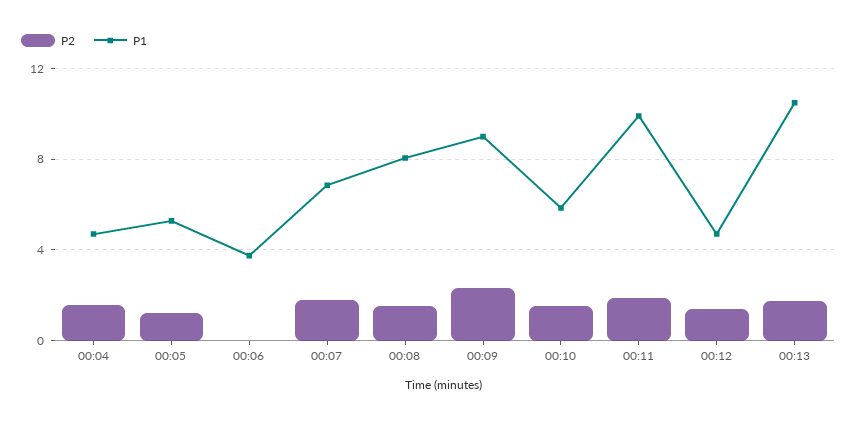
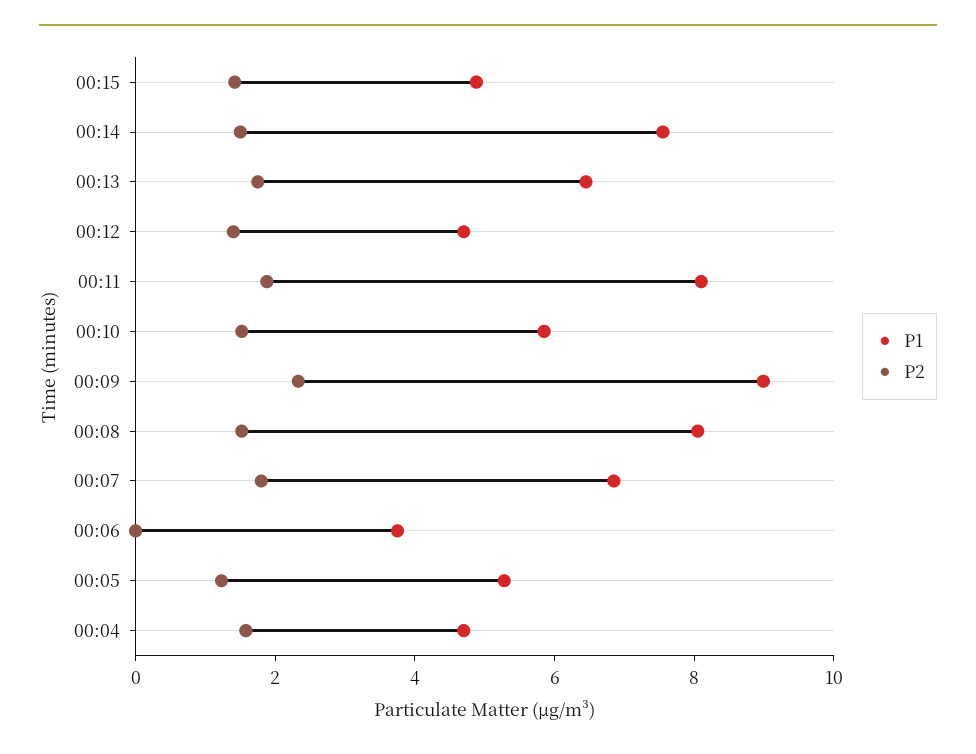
P1, 00:11: 10 -> 8
P1, 00:13: 10.5 -> 6.5
P1, 00:15: none -> 5
P2, 00:15: none -> 1.5
P1, 00:14: none -> 7.5
P2, 00:14: none -> 1.5

